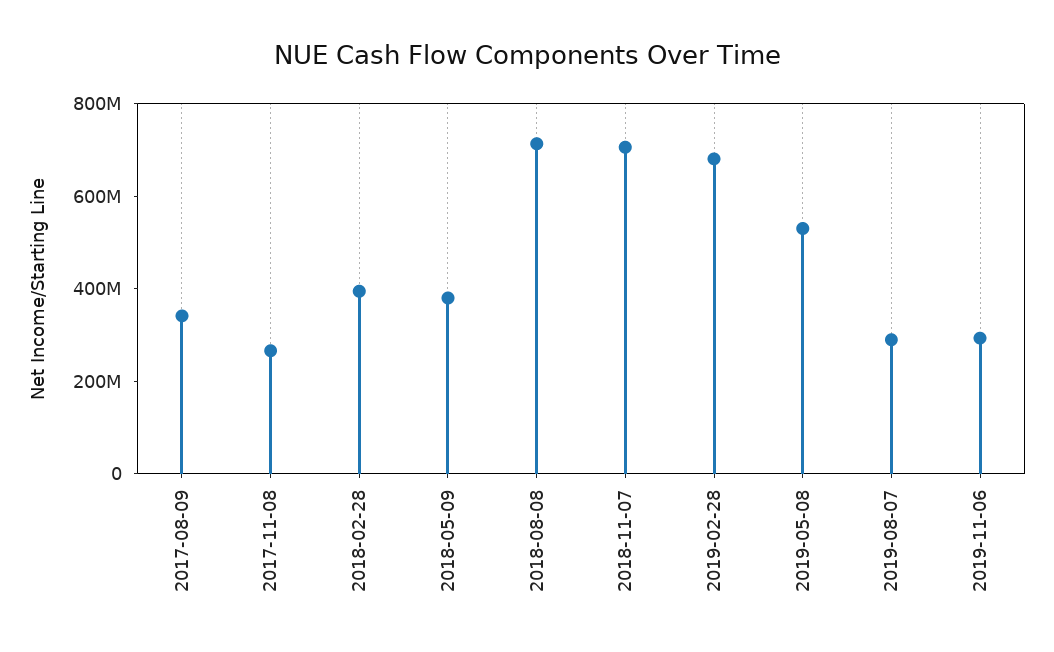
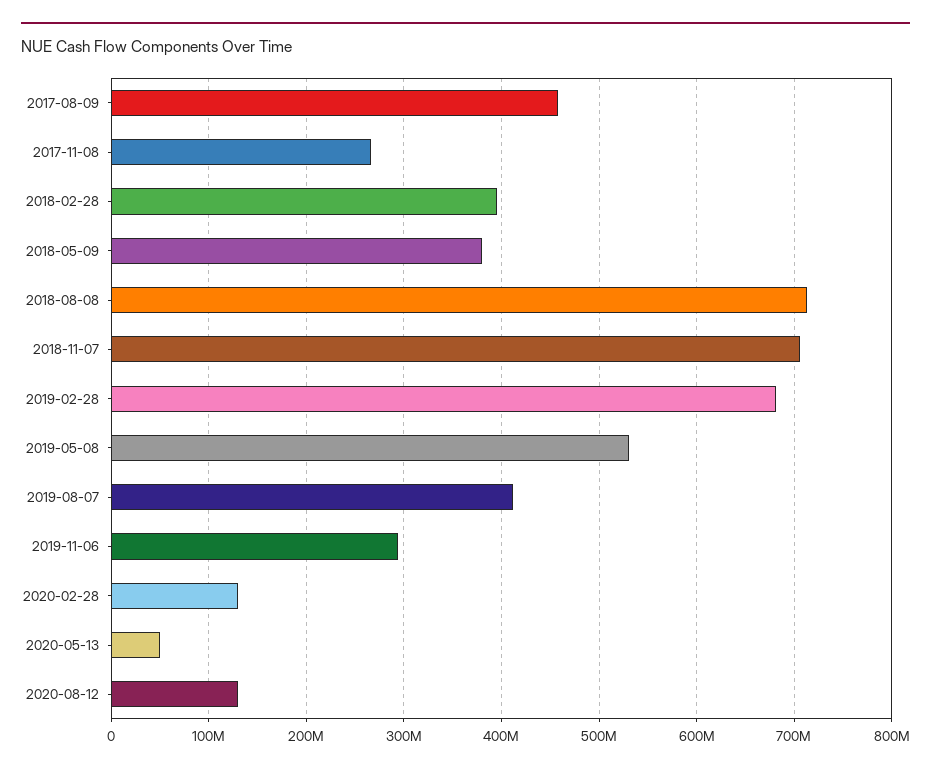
2017-08-09: 350000000 -> 460000000
2019-08-07: 300000000 -> 410000000
2020-02-28: none -> 130000000
2020-05-13: none -> 50000000
2020-08-12: none -> 130000000

